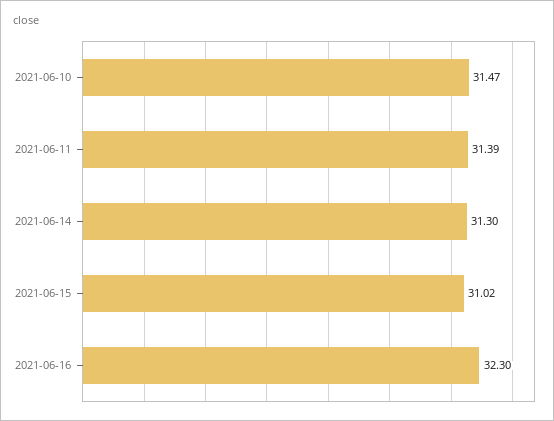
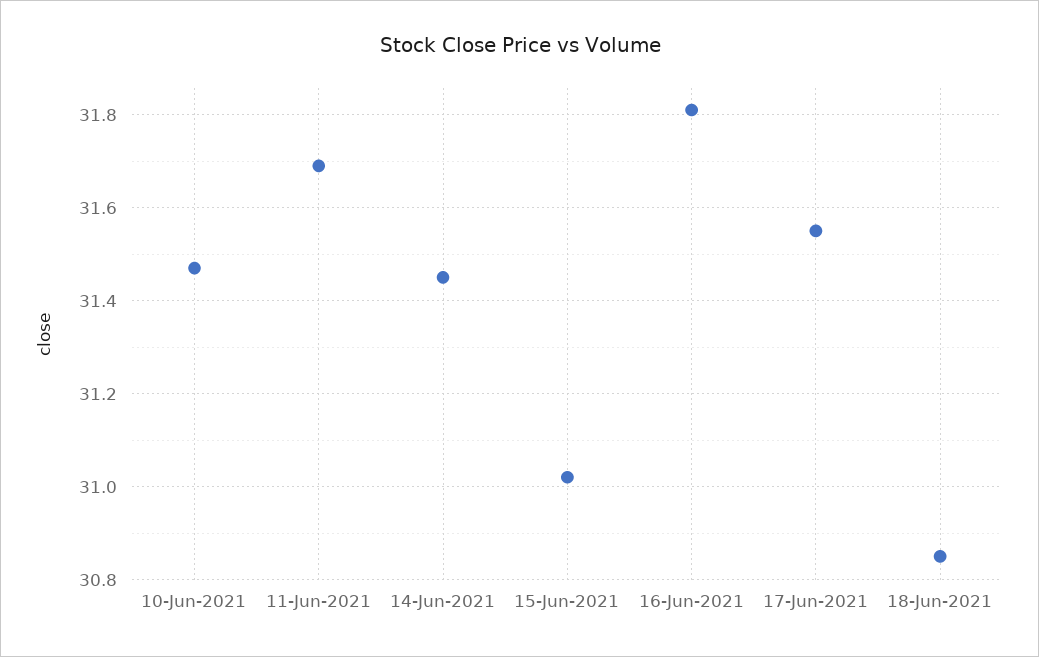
2021-06-11: 31.39 -> 31.7
2021-06-14: 31.3 -> 31.45
2021-06-16: 32.3 -> 31.8
17-Jun-2021: none -> 31.55
18-Jun-2021: none -> 30.85

